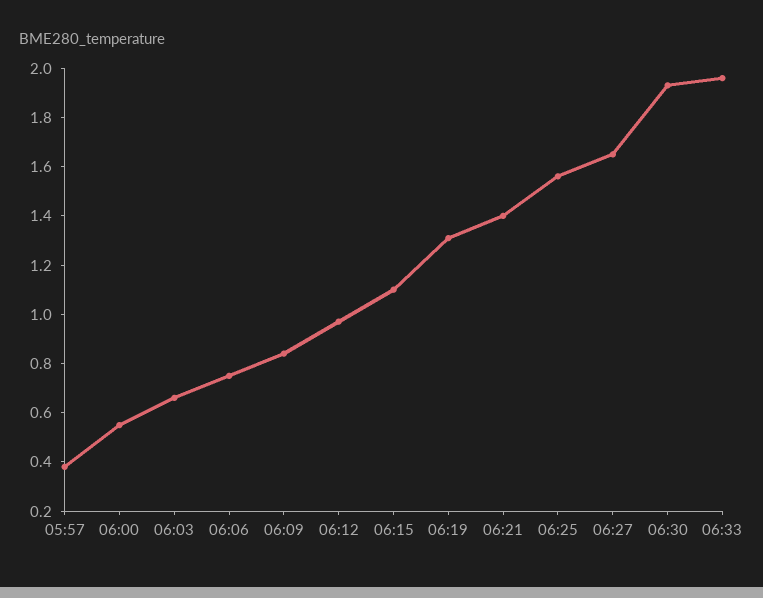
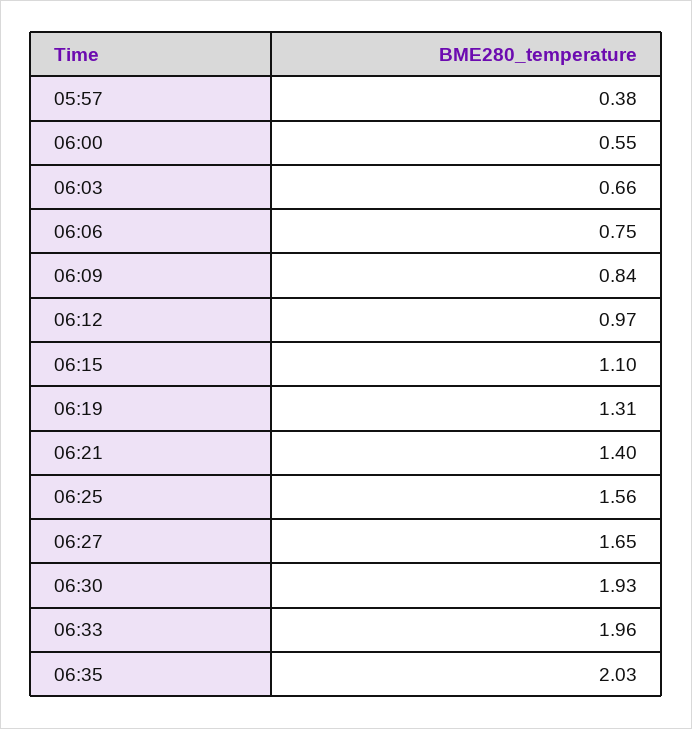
06:35: none -> 2.03

